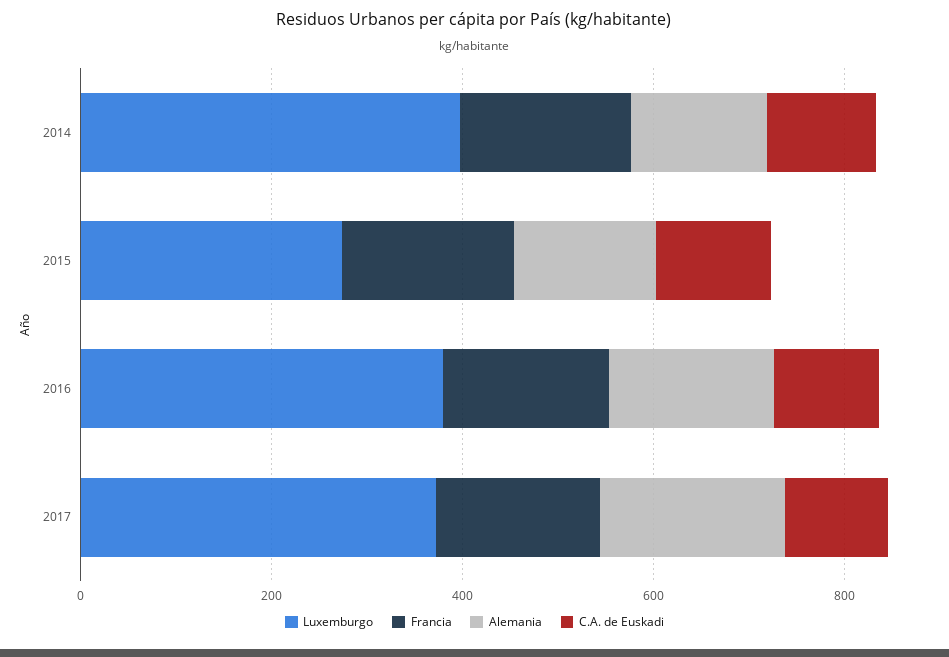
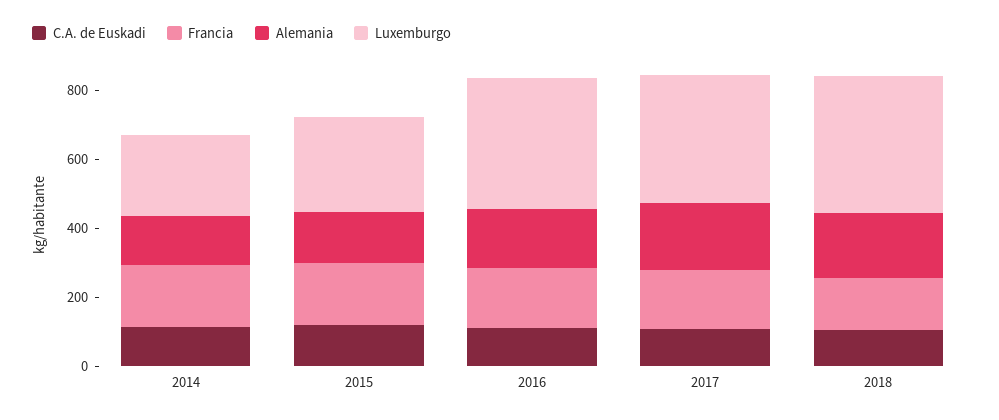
Luxemburgo, 2014: 400 -> 250
C.A. de Euskadi, 2018: none -> 100
Francia, 2018: none -> 150
Alemania, 2018: none -> 200
Luxemburgo, 2018: none -> 400

